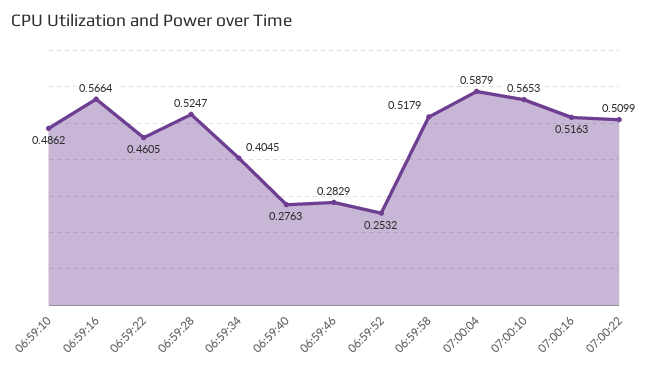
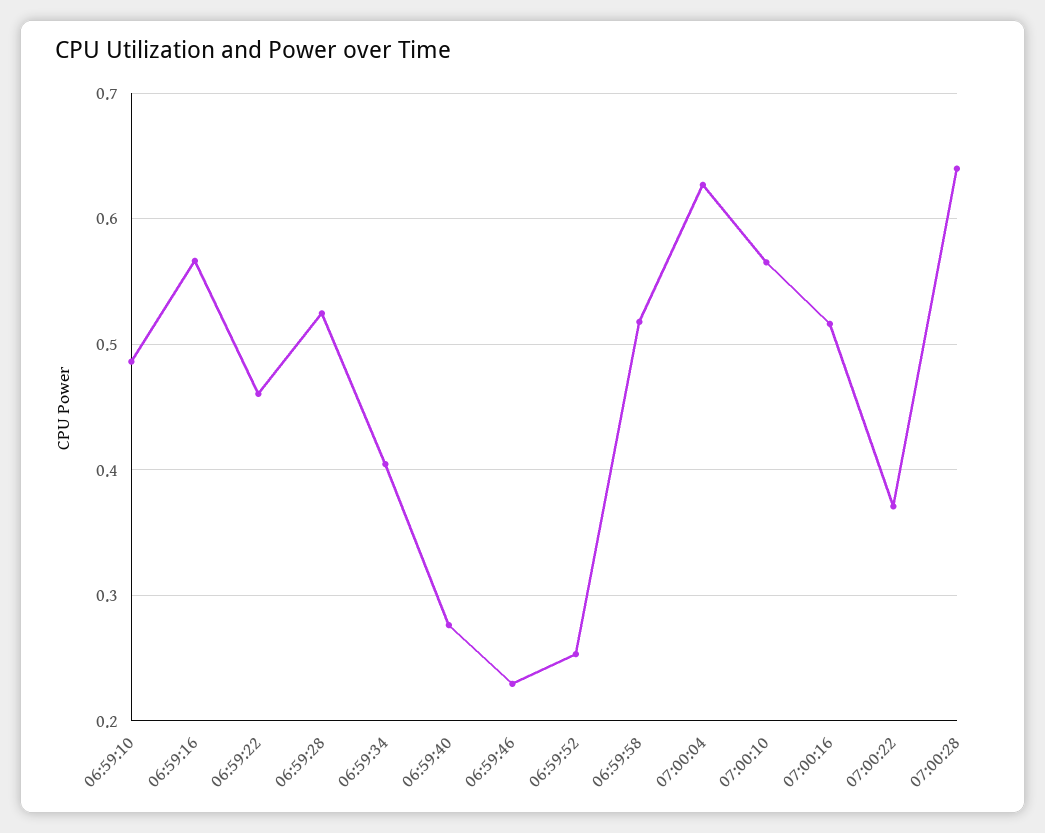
06:59:46: 0.2829 -> 0.23
07:00:04: 0.5879 -> 0.63
07:00:22: 0.5099 -> 0.37
07:00:28: none -> 0.64

